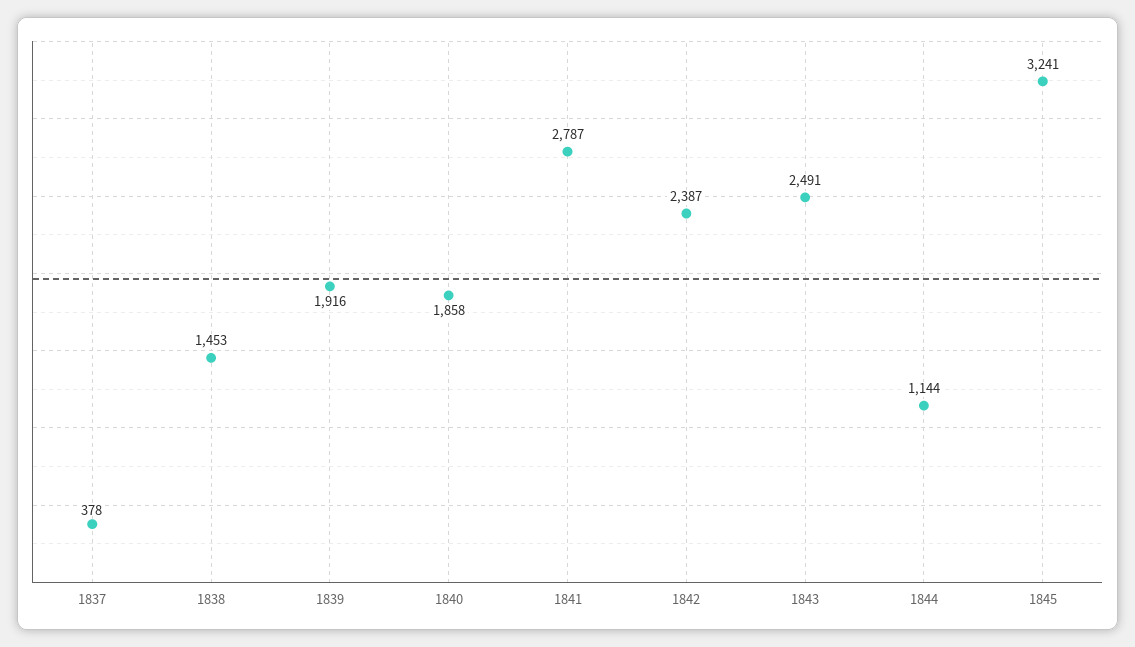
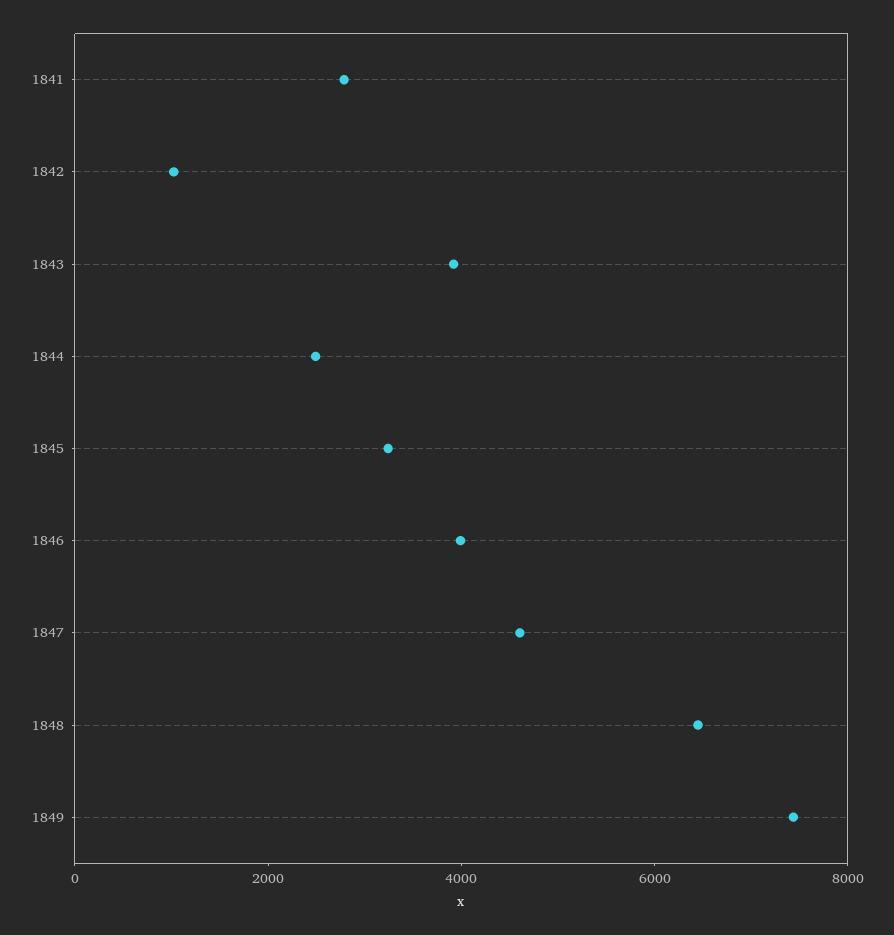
1837: 378 -> none
1838: 1453 -> none
1839: 1916 -> none
1840: 1858 -> none
1842: 2387 -> 1000
1843: 2491 -> 4000
1844: 1144 -> 2500
1846: none -> 4000
1847: none -> 4500
1848: none -> 6500
1849: none -> 7500

